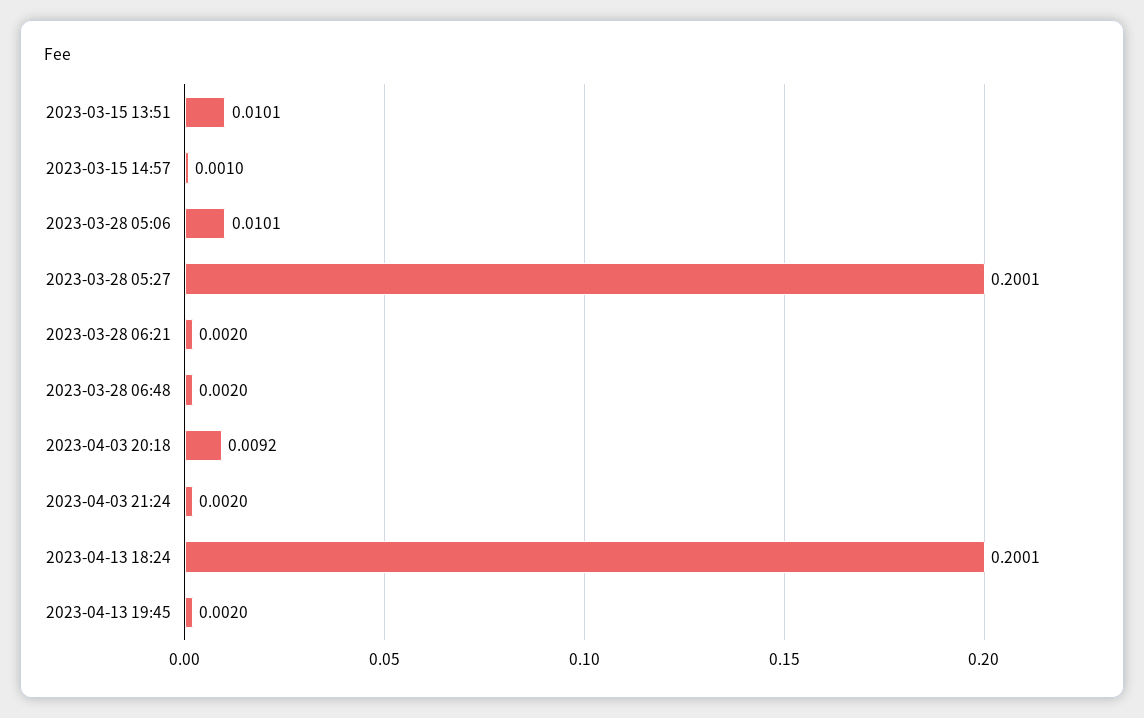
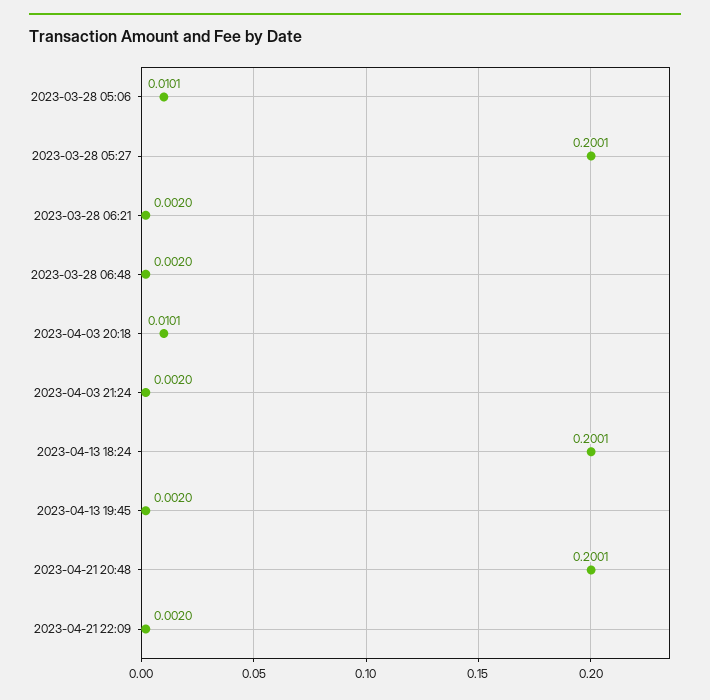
2023-03-15 13:51: 0.0101 -> none
2023-03-15 14:57: 0.001 -> none
2023-04-03 20:18: 0.0092 -> 0.0101
2023-04-21 20:48: none -> 0.2001
2023-04-21 22:09: none -> 0.002

